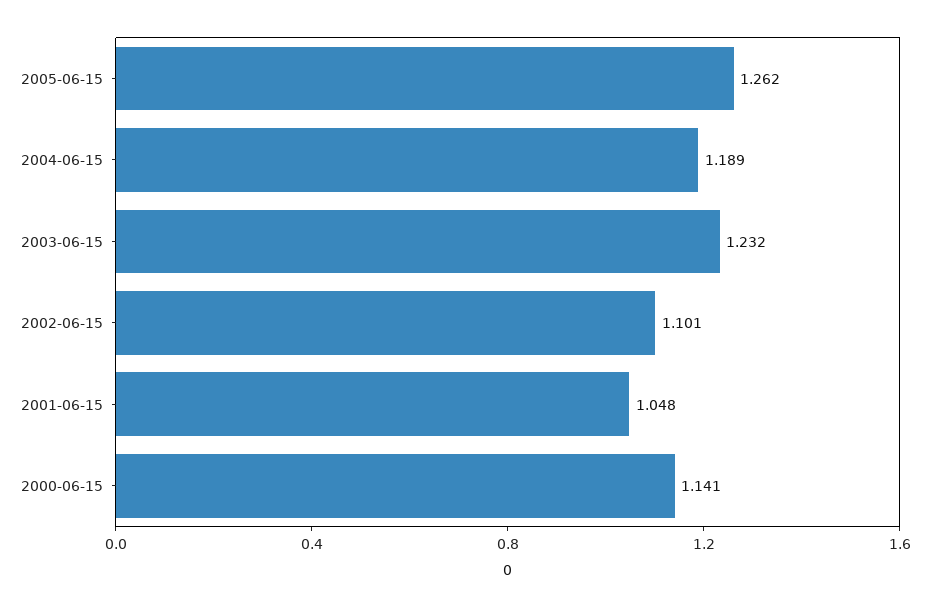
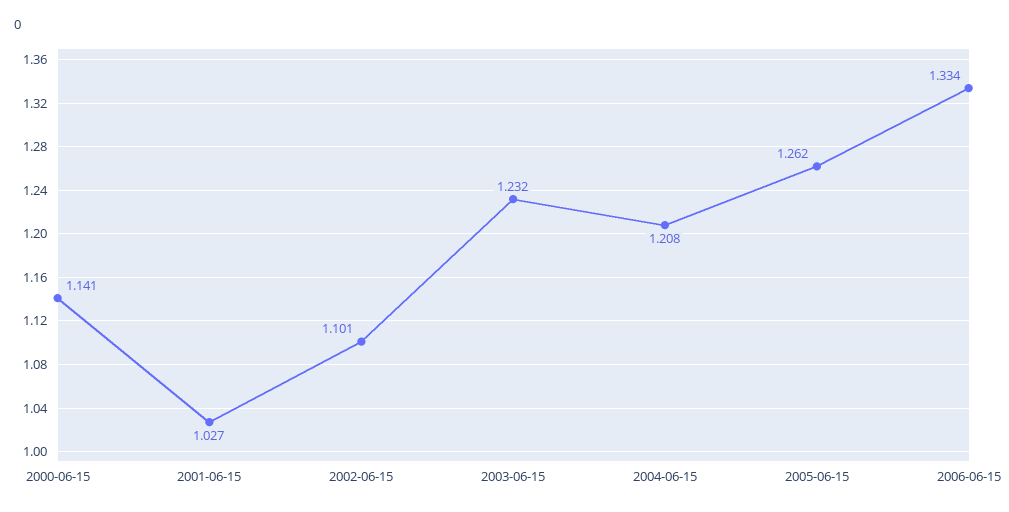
2004-06-15: 1.189 -> 1.208
2001-06-15: 1.048 -> 1.027
2006-06-15: none -> 1.334

